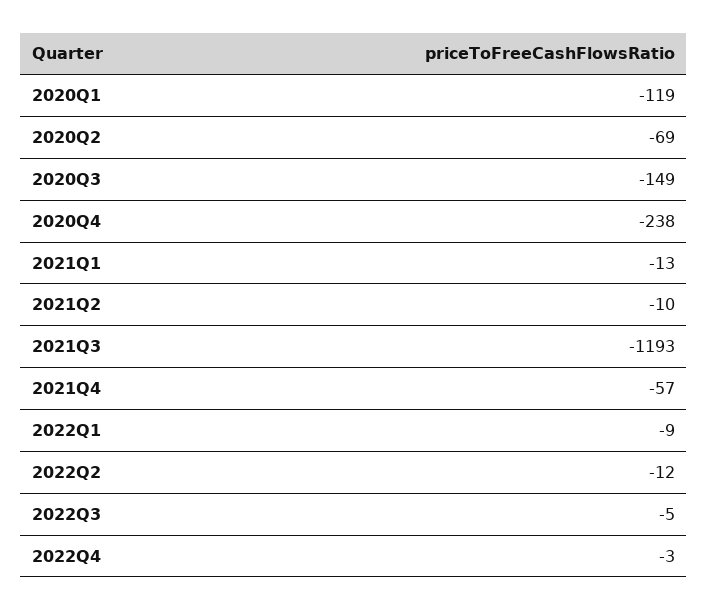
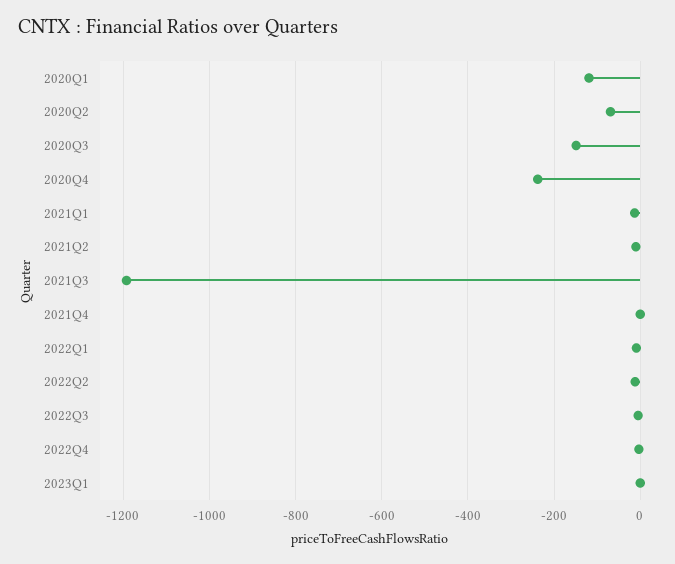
2021Q4: -57 -> 0
2023Q1: none -> 0

